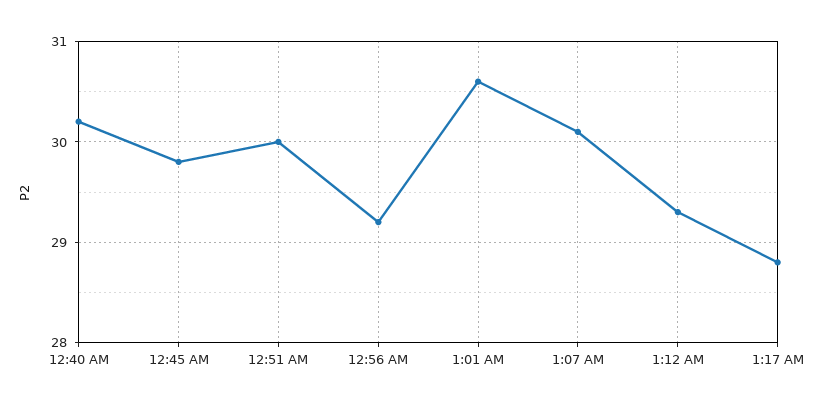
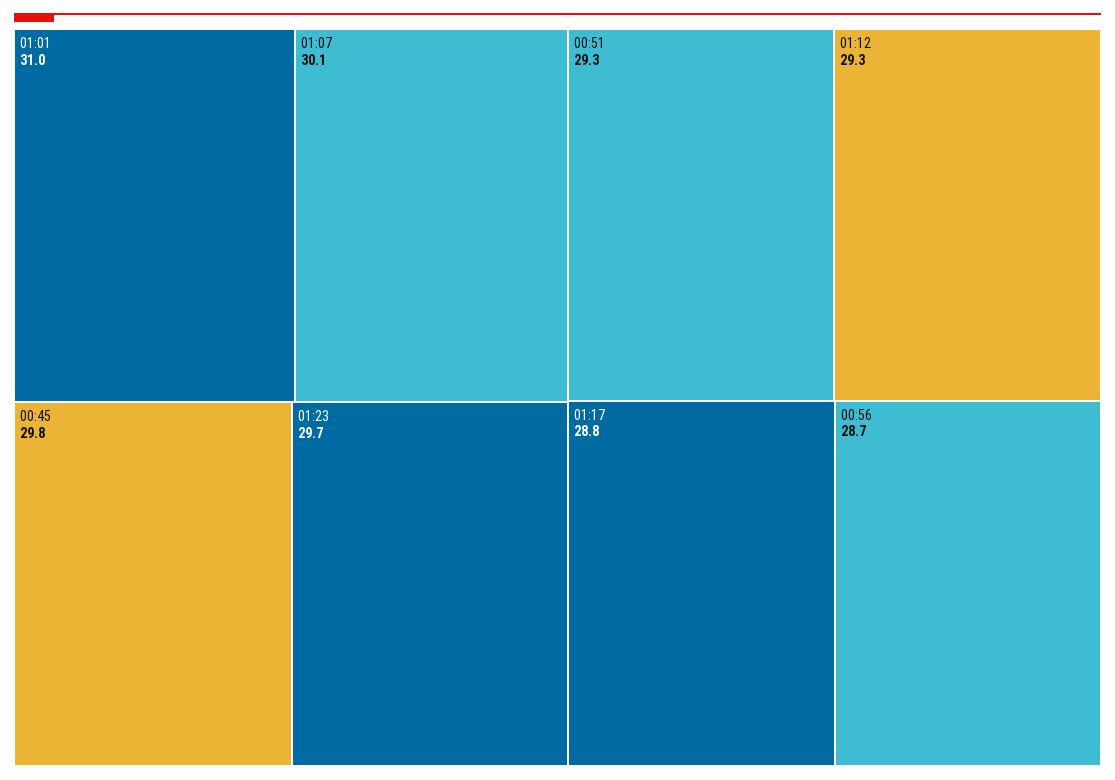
12:40 AM: 30.2 -> none
12:51 AM: 30 -> 29.3
12:56 AM: 29.2 -> 28.7
1:01 AM: 30.6 -> 31
01:23: none -> 29.7

